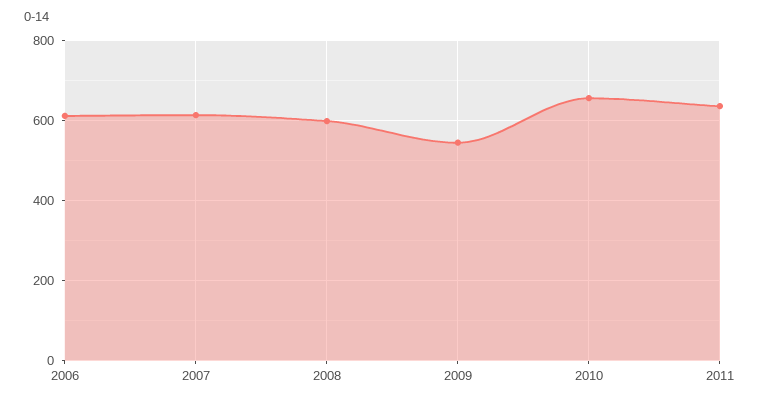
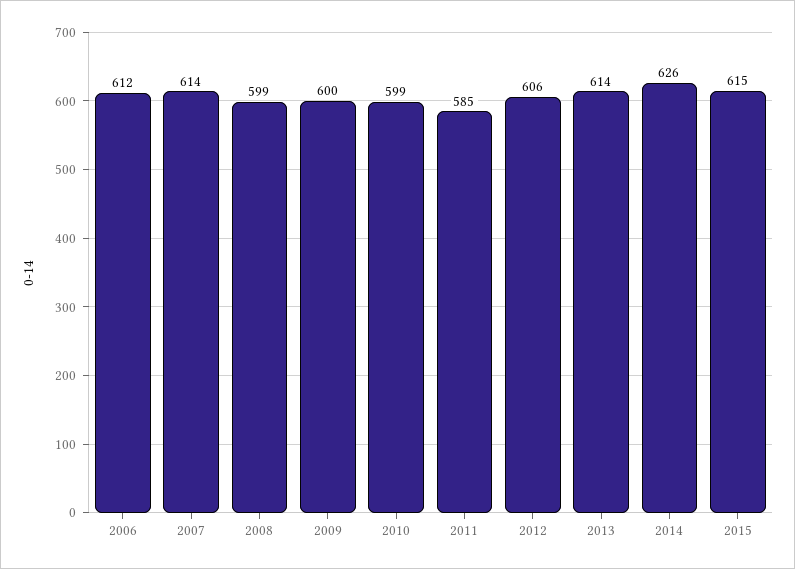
2009: 540 -> 600
2010: 660 -> 599
2011: 640 -> 585
2012: none -> 606
2013: none -> 614
2014: none -> 626
2015: none -> 615

